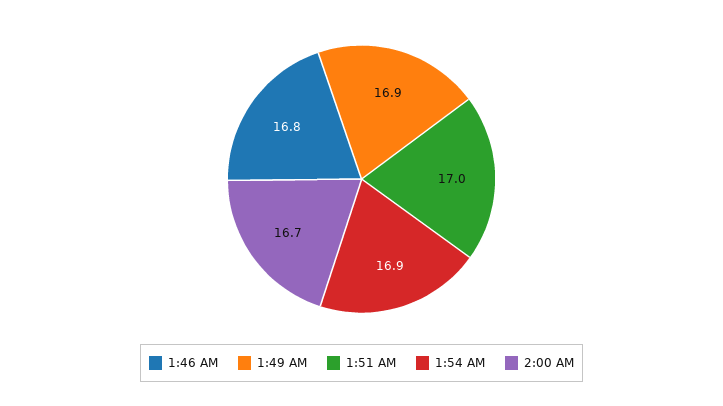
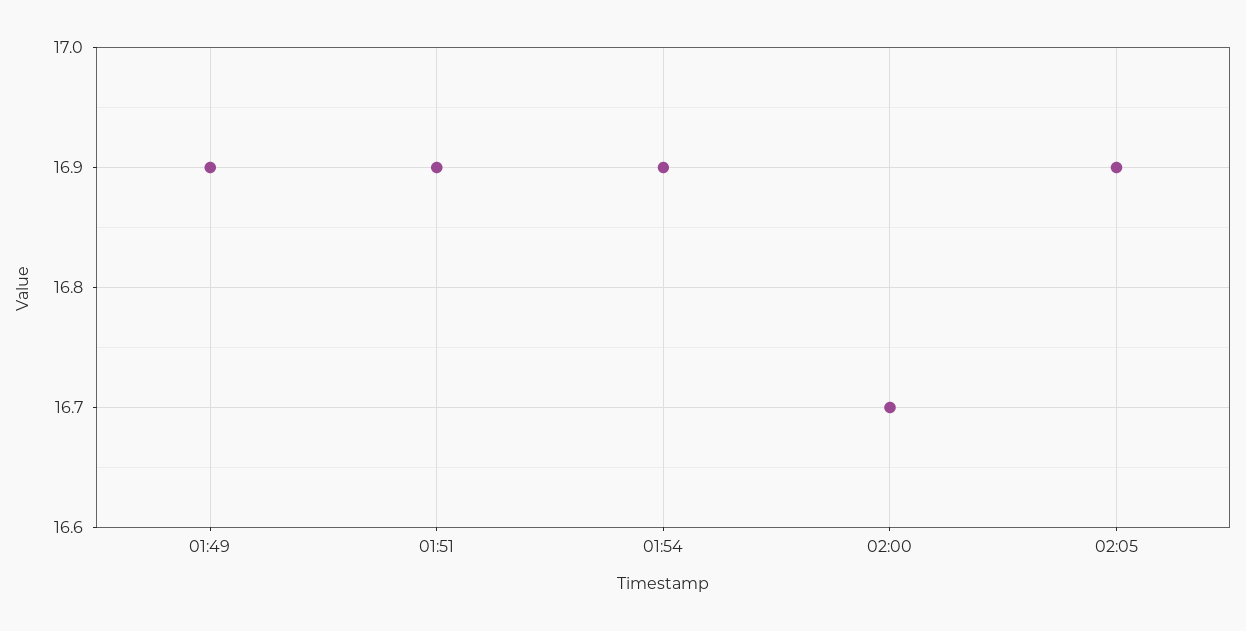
1:46 AM: 16.8 -> none
1:51 AM: 17 -> 16.9
02:05: none -> 16.9

